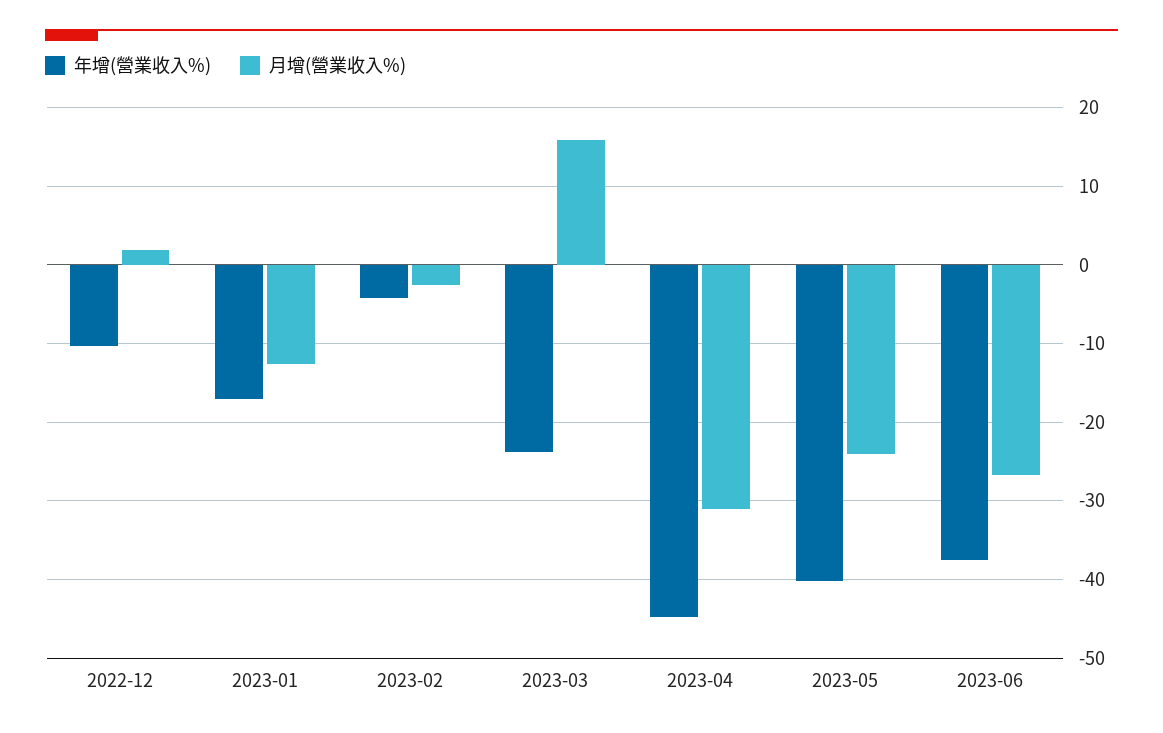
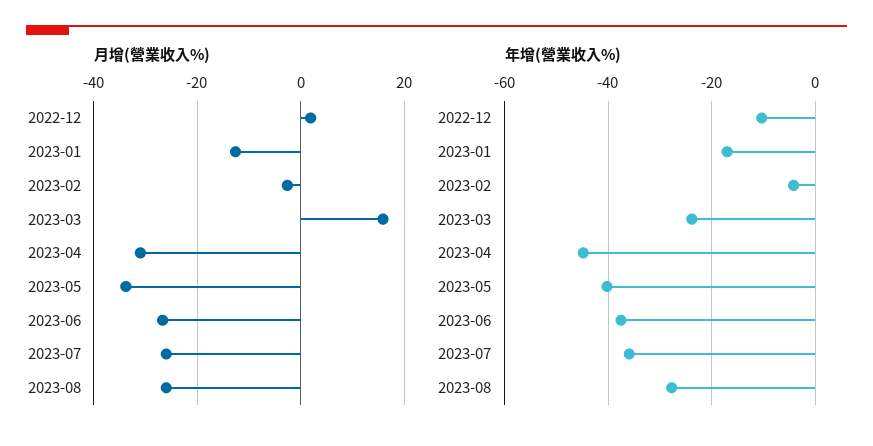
月增(營業收入%), 2023-05: -24 -> -34
月增(營業收入%), 2023-07: none -> -26
月增(營業收入%), 2023-08: none -> -26
年增(營業收入%), 2023-07: none -> -36
年增(營業收入%), 2023-08: none -> -28

